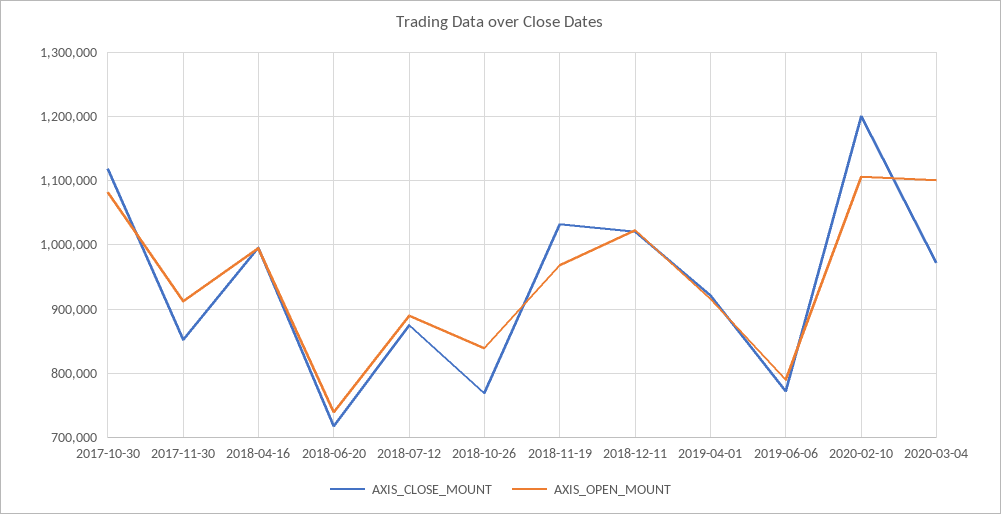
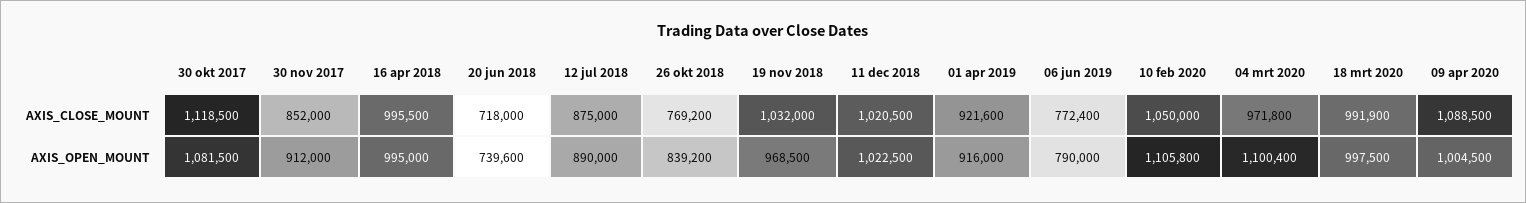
AXIS_CLOSE_MOUNT, 2020-02-10: 1200000 -> 1050000
AXIS_CLOSE_MOUNT, 18 mrt 2020: none -> 991900
AXIS_CLOSE_MOUNT, 09 apr 2020: none -> 1088500
AXIS_OPEN_MOUNT, 18 mrt 2020: none -> 997500
AXIS_OPEN_MOUNT, 09 apr 2020: none -> 1004500

